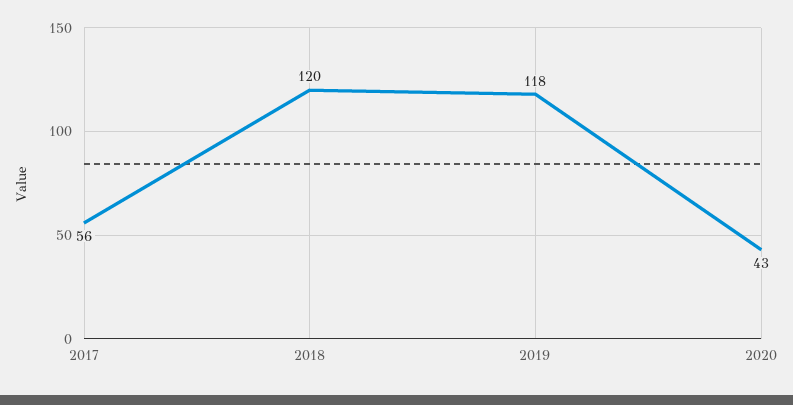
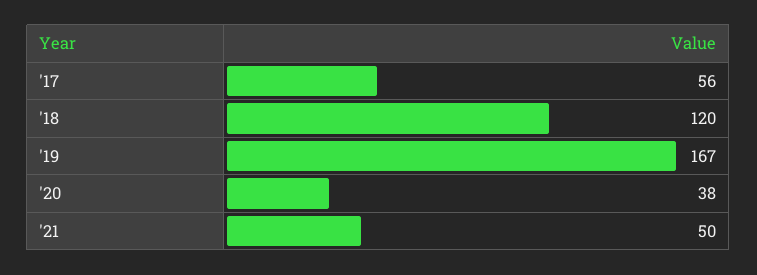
2019: 118 -> 167
2020: 43 -> 38
'21: none -> 50

